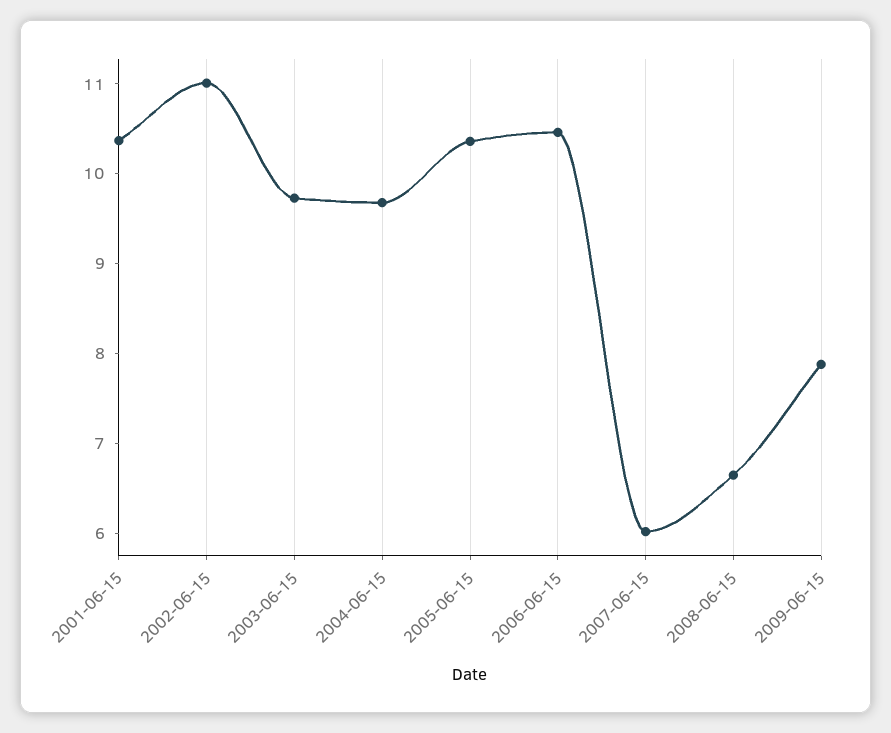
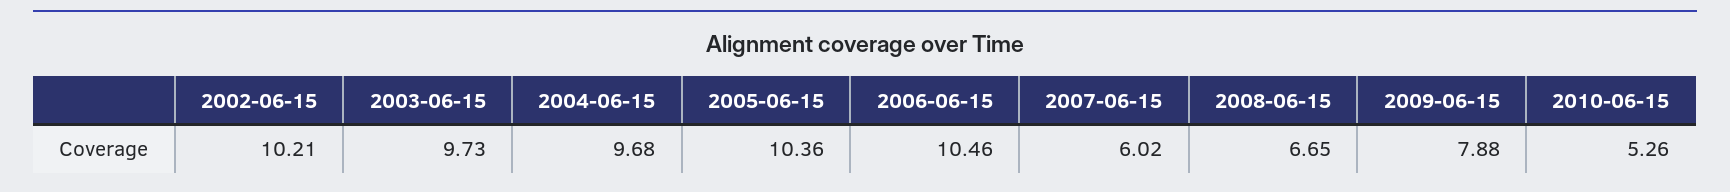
2001-06-15: 10.4 -> none
2002-06-15: 11 -> 10.21
2010-06-15: none -> 5.26

